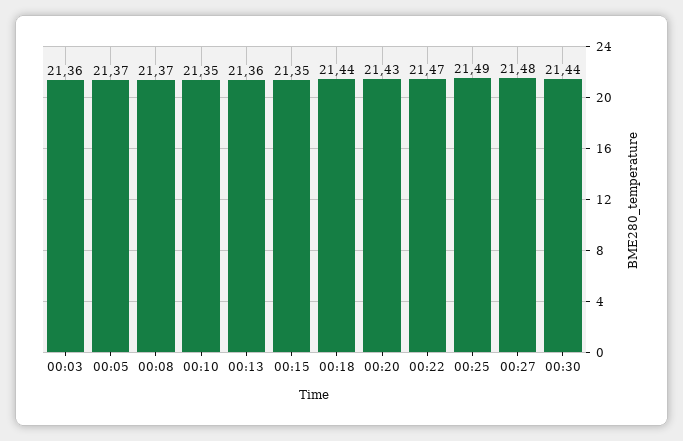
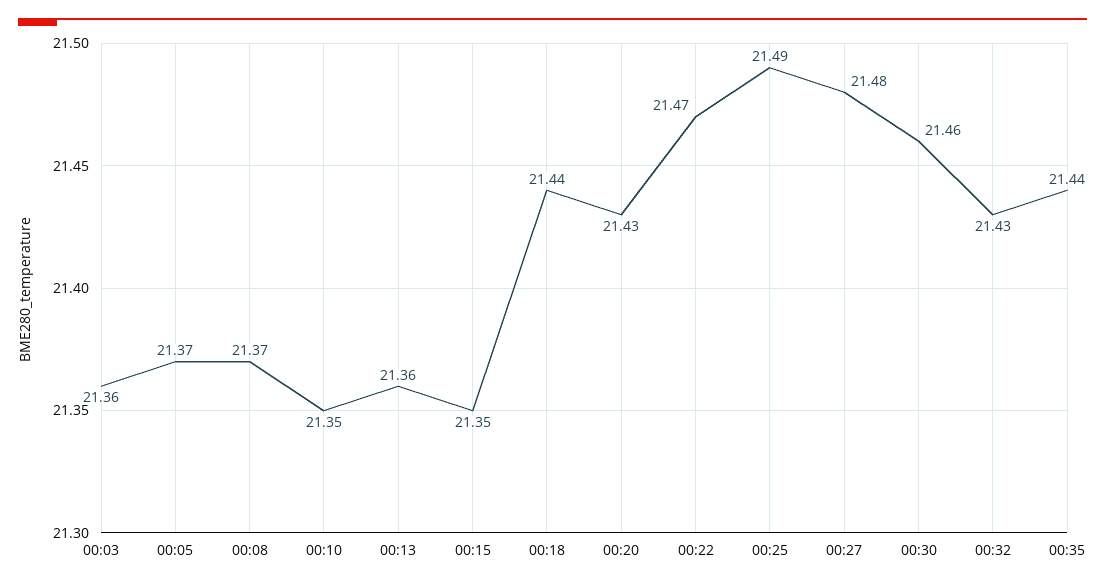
00:30: 21.44 -> 21.46
00:32: none -> 21.43
00:35: none -> 21.44

